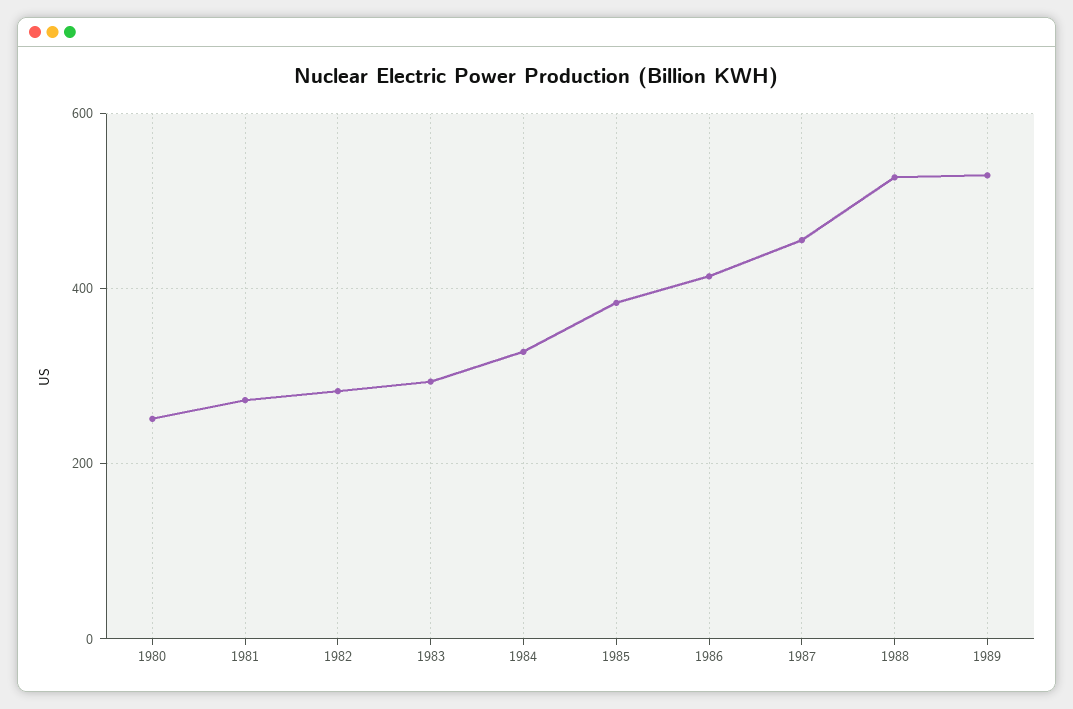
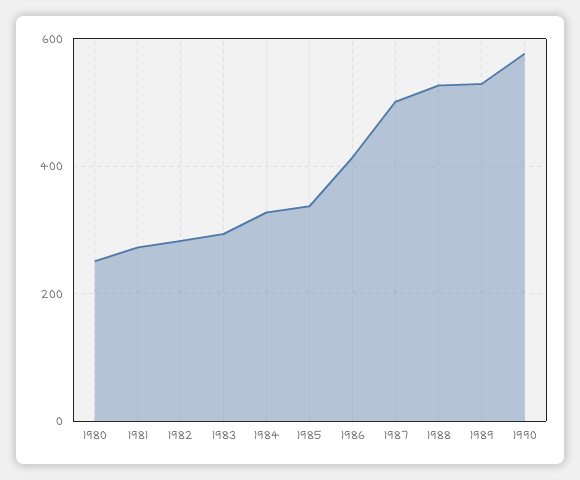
1985: 380 -> 340
1987: 460 -> 500
1990: none -> 580

